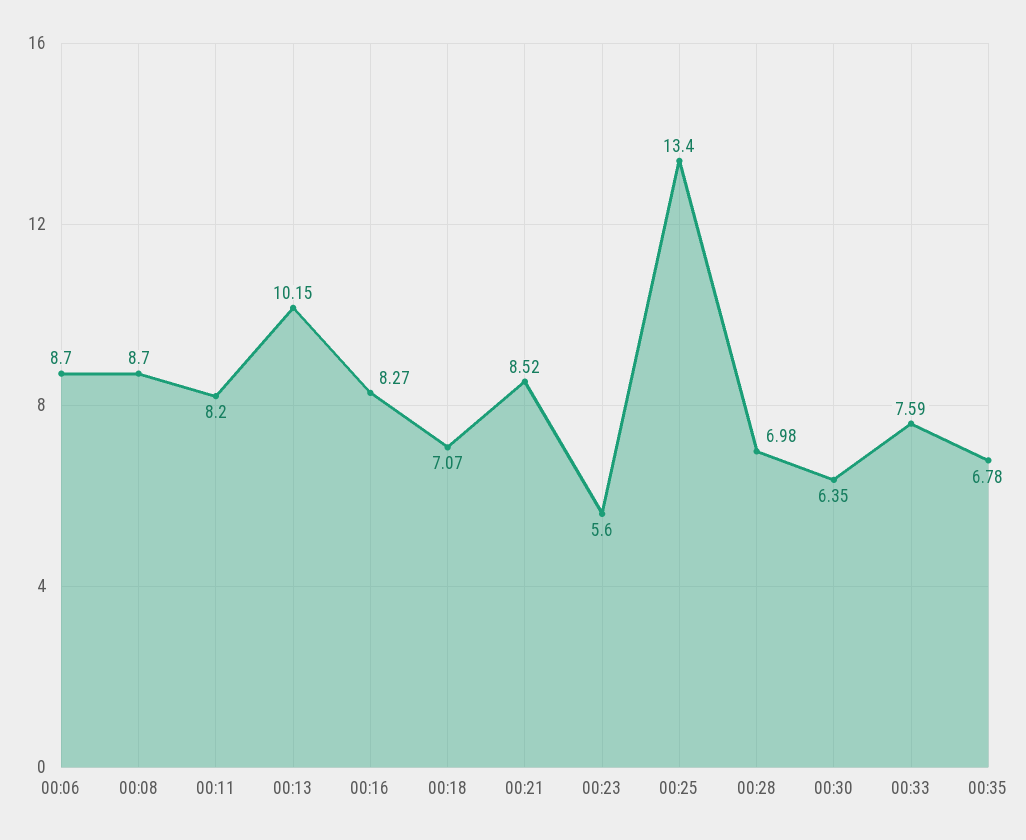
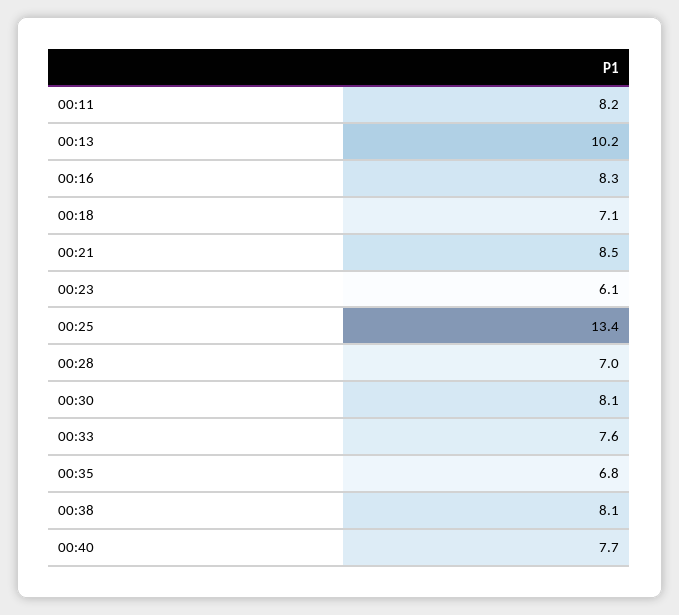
00:06: 8.7 -> none
00:08: 8.7 -> none
00:23: 5.6 -> 6.1
00:30: 6.35 -> 8.1
00:38: none -> 8.1
00:40: none -> 7.7

